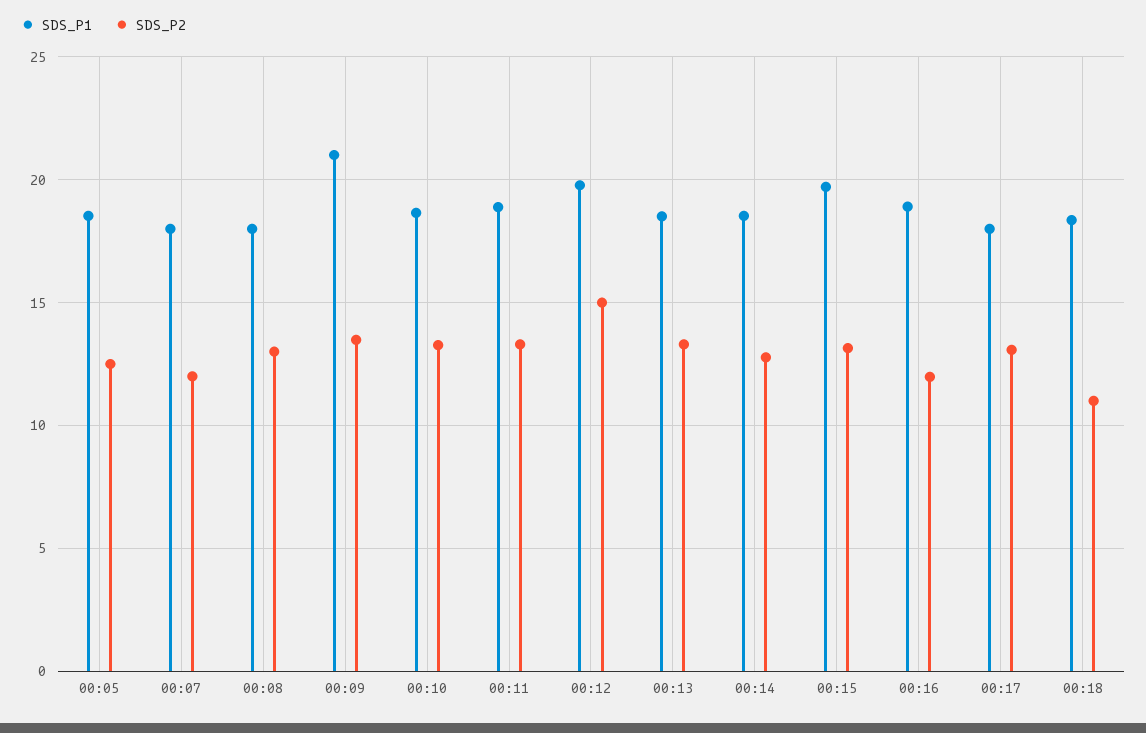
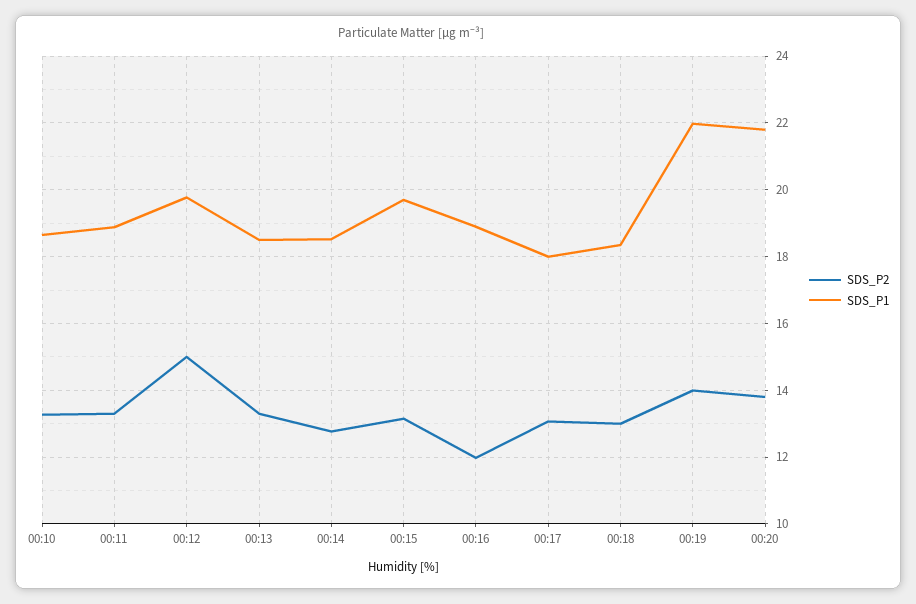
SDS_P1, 00:05: 18.5 -> none
SDS_P2, 00:05: 12.5 -> none
SDS_P1, 00:07: 18 -> none
SDS_P2, 00:07: 12 -> none
SDS_P1, 00:08: 18 -> none
SDS_P2, 00:08: 13 -> none
SDS_P1, 00:09: 21 -> none
SDS_P2, 00:09: 13.5 -> none
SDS_P2, 00:18: 11 -> 13
SDS_P2, 00:19: none -> 14
SDS_P1, 00:19: none -> 22
SDS_P2, 00:20: none -> 13.8
SDS_P1, 00:20: none -> 21.8

